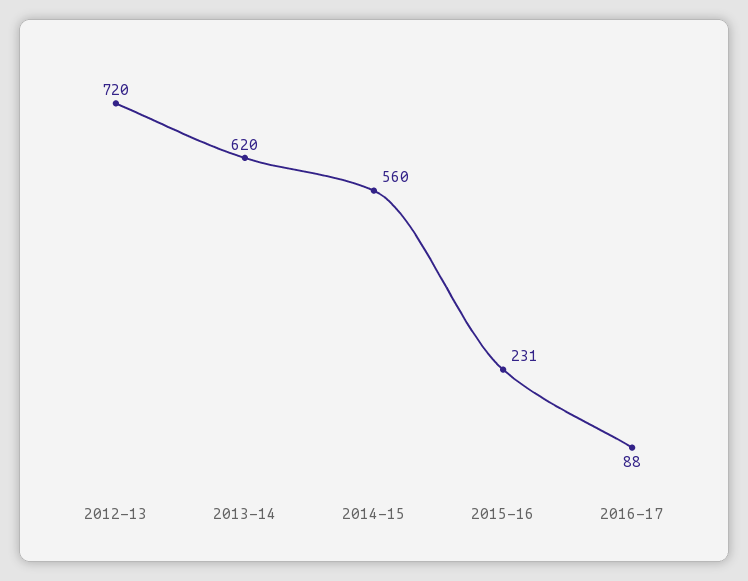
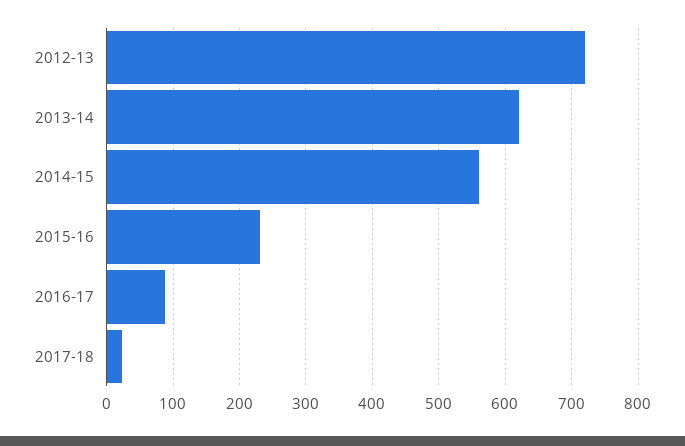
2017-18: none -> 20

